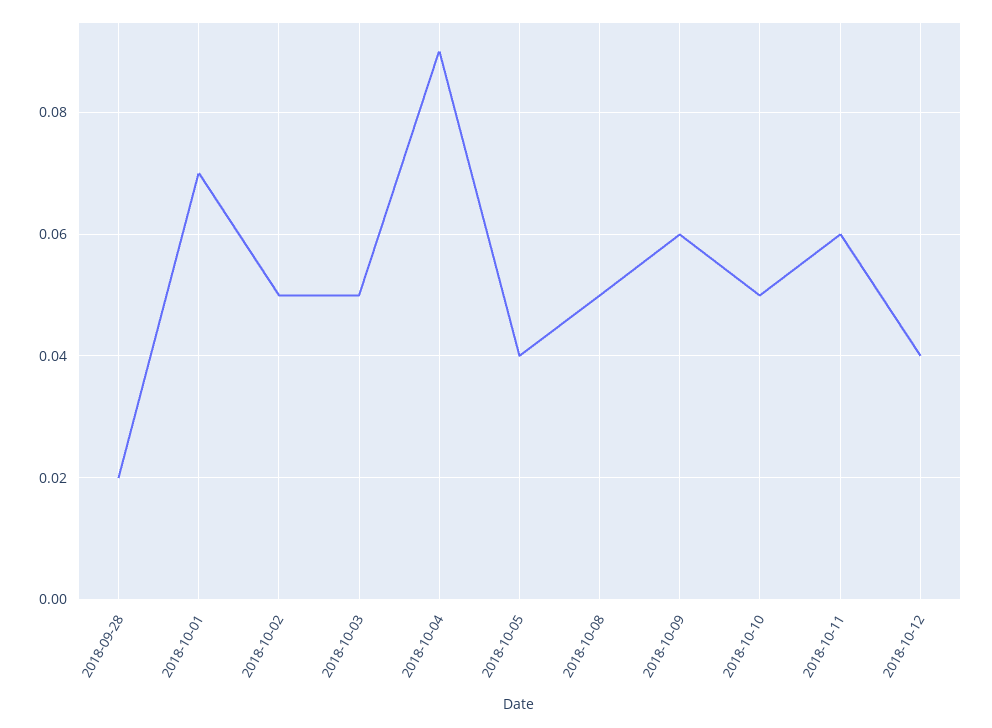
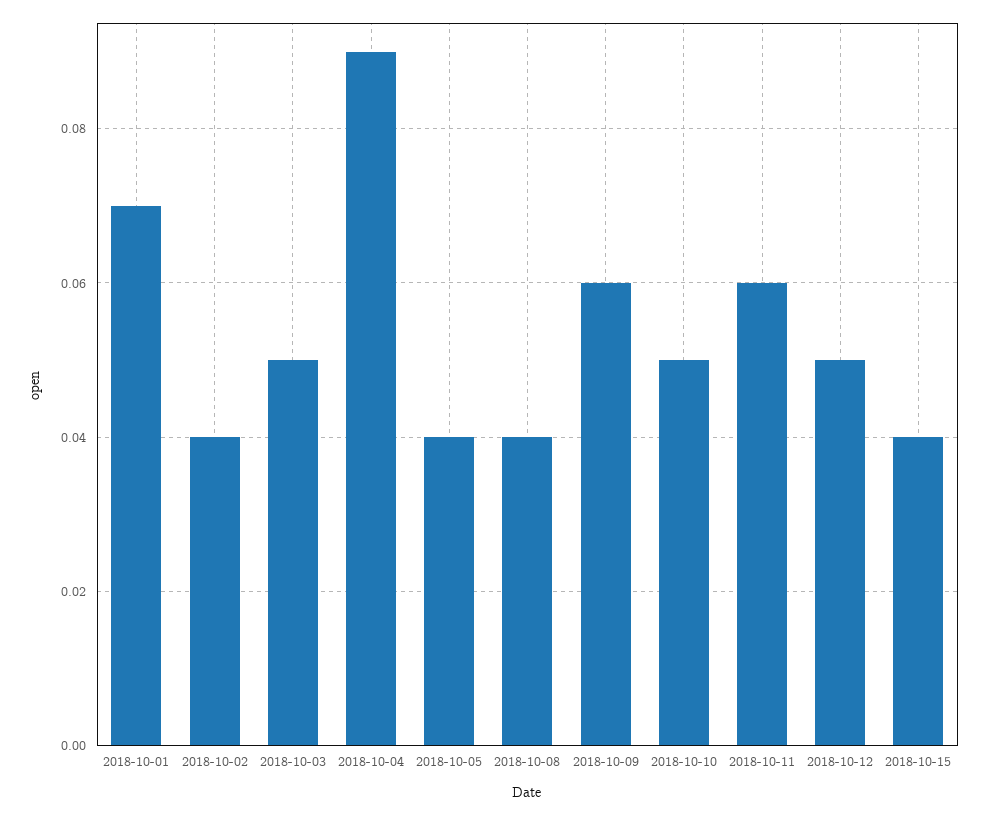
2018-09-28: 0.02 -> none
2018-10-02: 0.05 -> 0.04
2018-10-08: 0.05 -> 0.04
2018-10-12: 0.04 -> 0.05
2018-10-15: none -> 0.04

